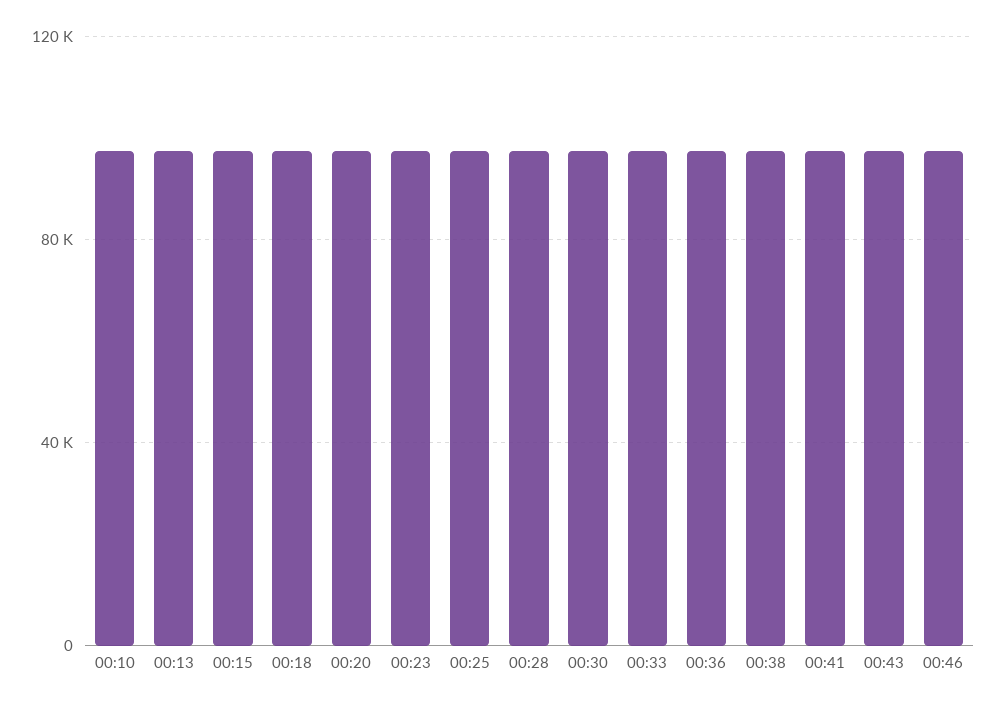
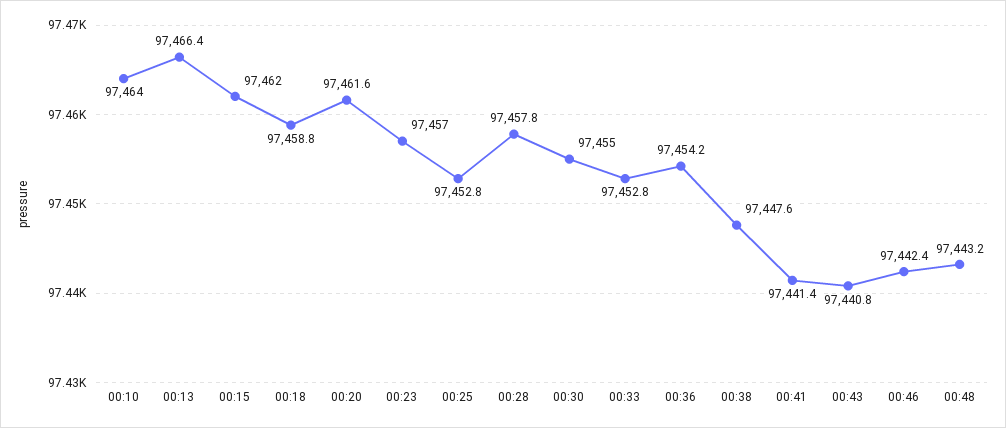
00:48: none -> 97443.2

